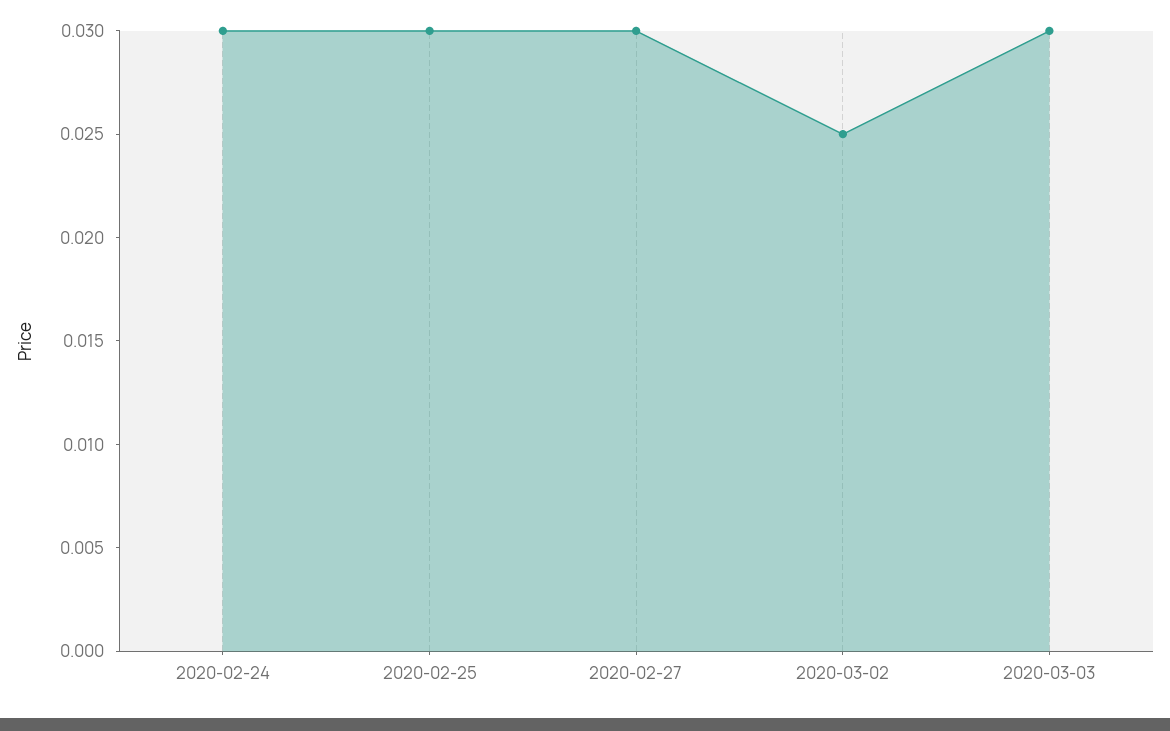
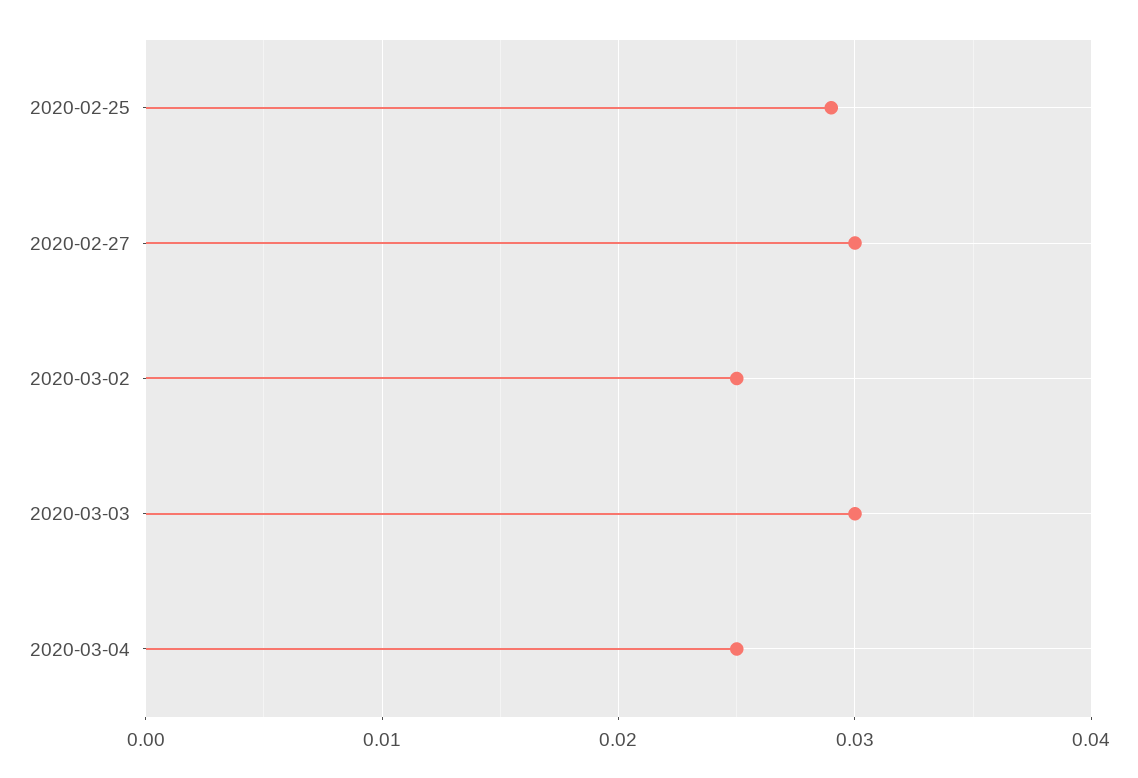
2020-02-24: 0.03 -> none
2020-02-25: 0.03 -> 0.029
2020-03-04: none -> 0.025

